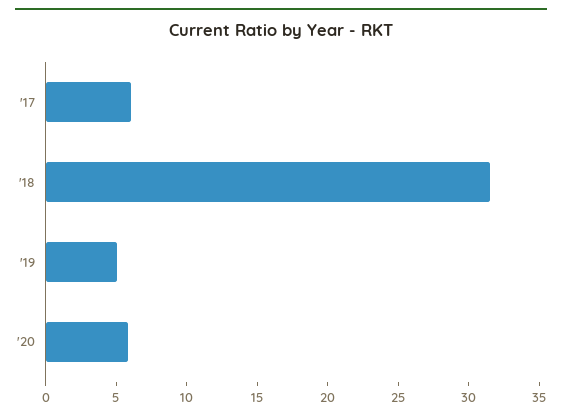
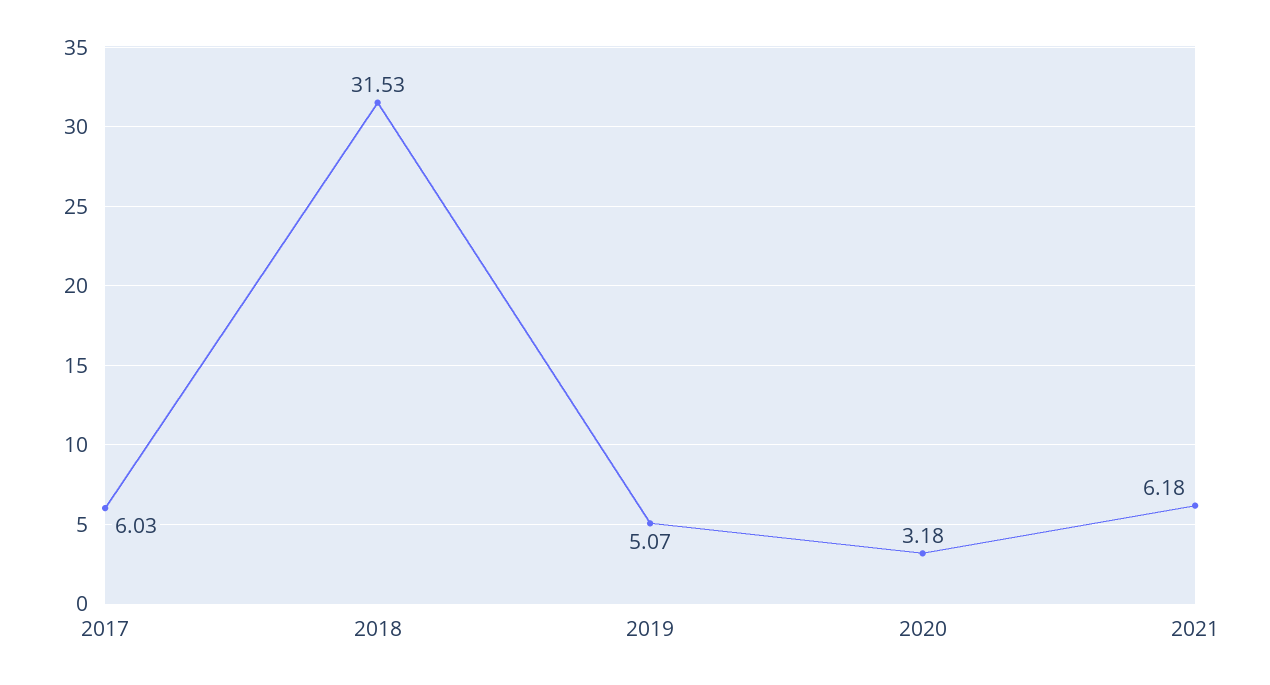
'20: 6 -> 3.18
2021: none -> 6.18

